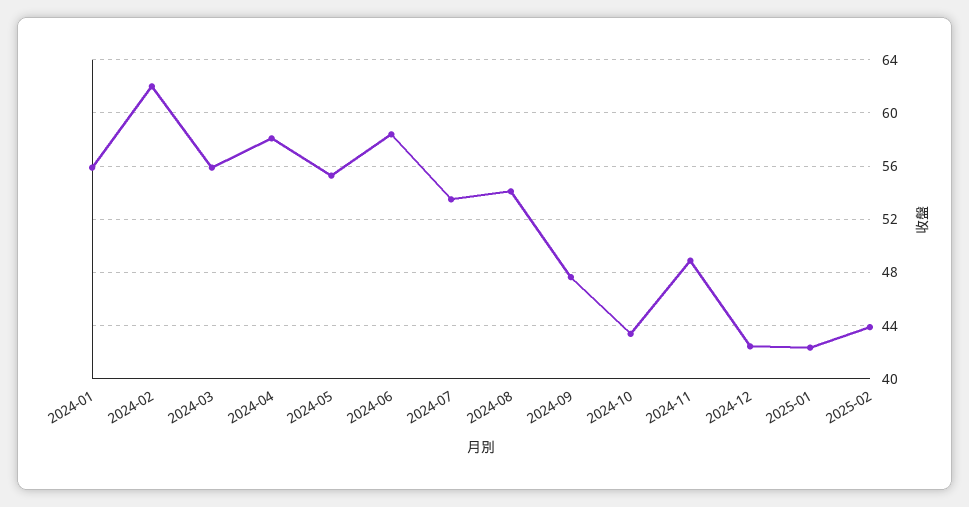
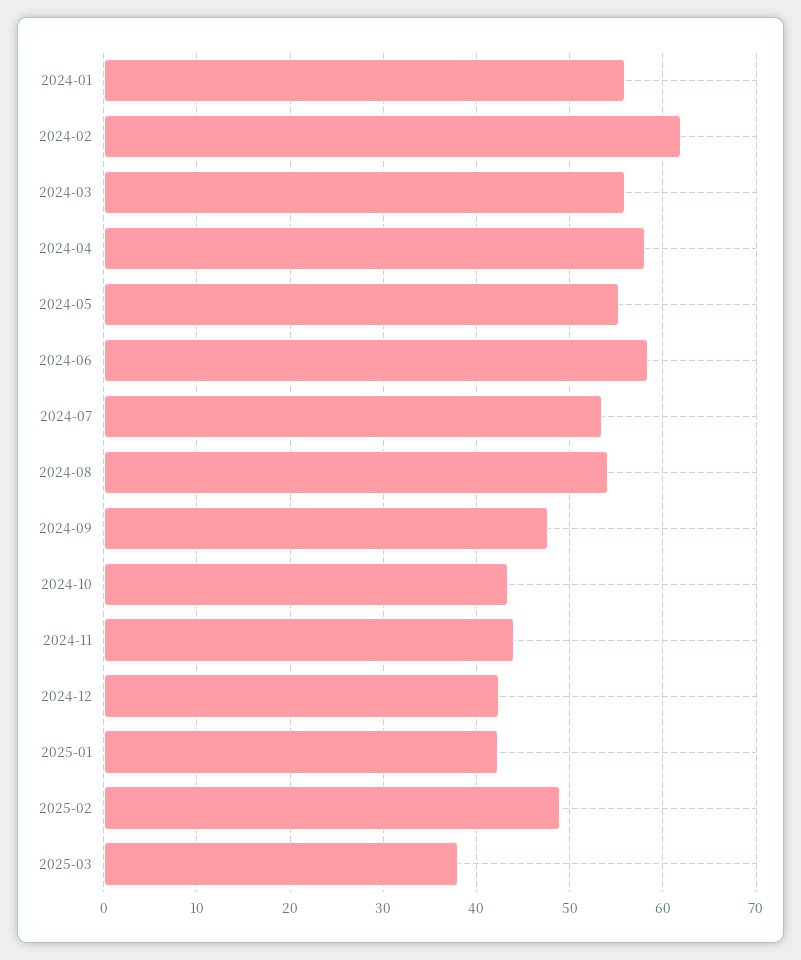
2024-11: 49 -> 44
2025-02: 44 -> 49
2025-03: none -> 38

